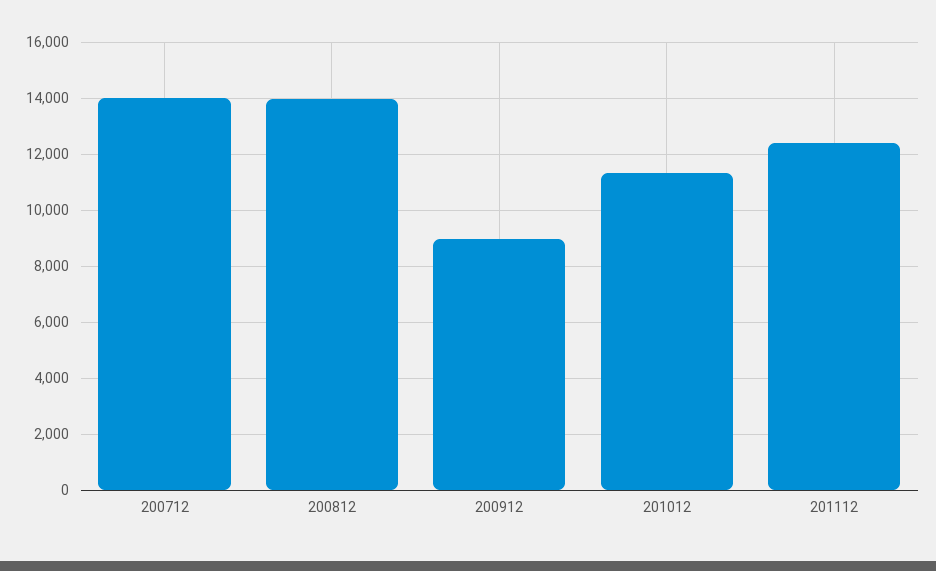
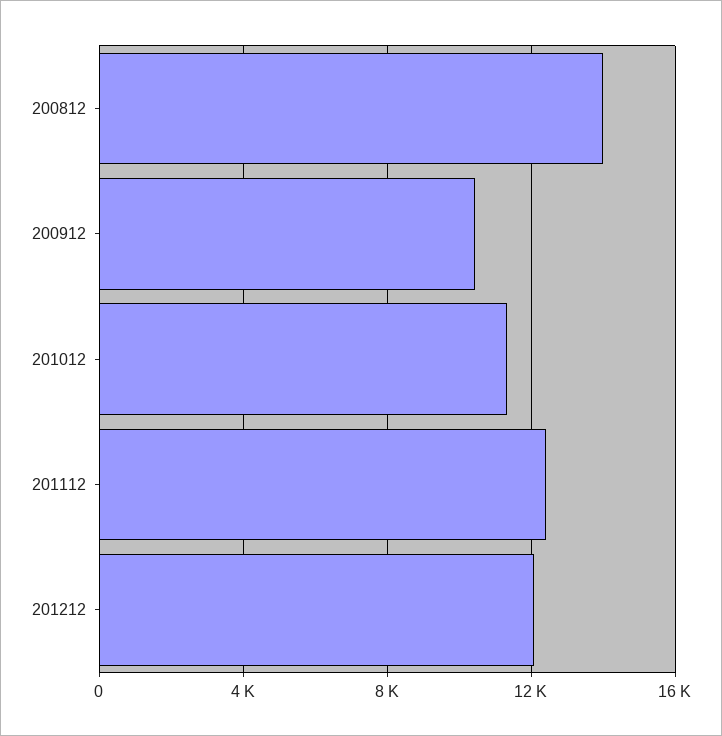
200712: 14000 -> none
200912: 9000 -> 10500
201212: none -> 12000

